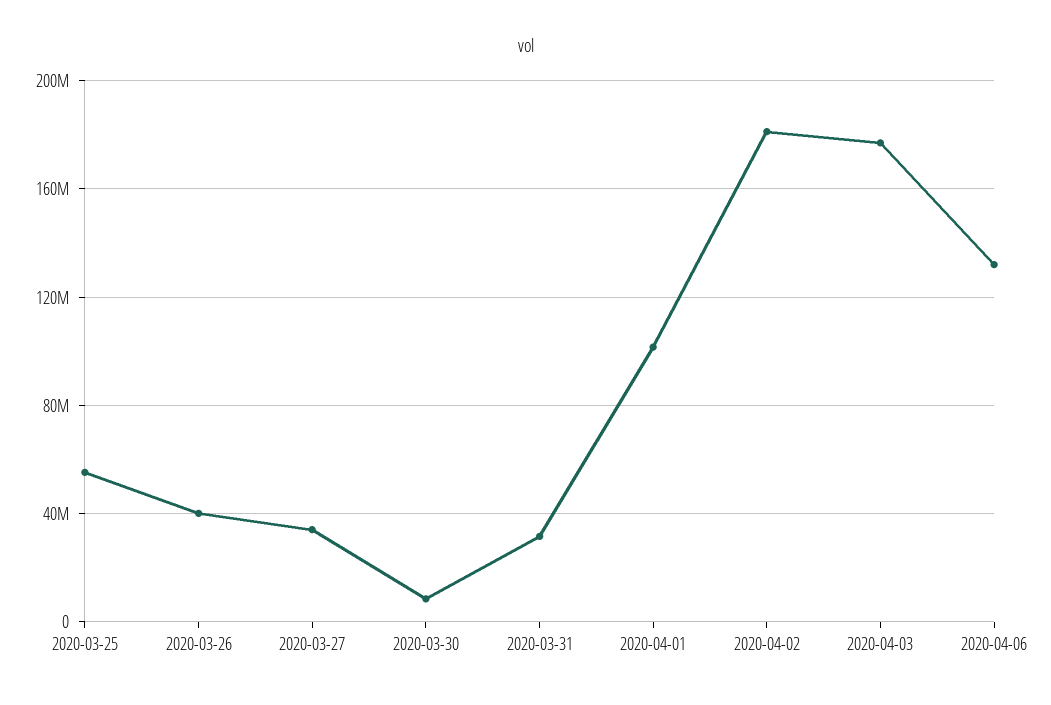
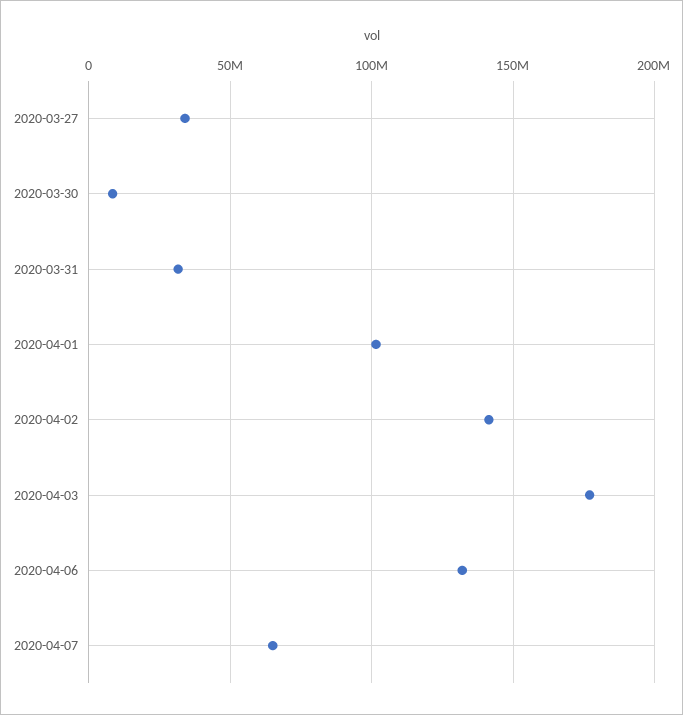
2020-03-25: 55000000 -> none
2020-03-26: 40000000 -> none
2020-04-02: 180000000 -> 140000000
2020-04-07: none -> 65000000

